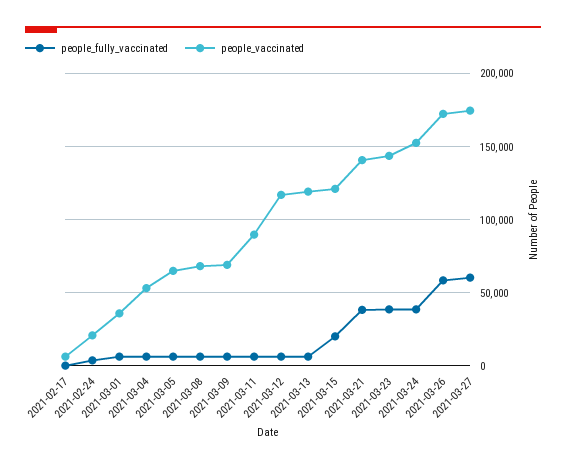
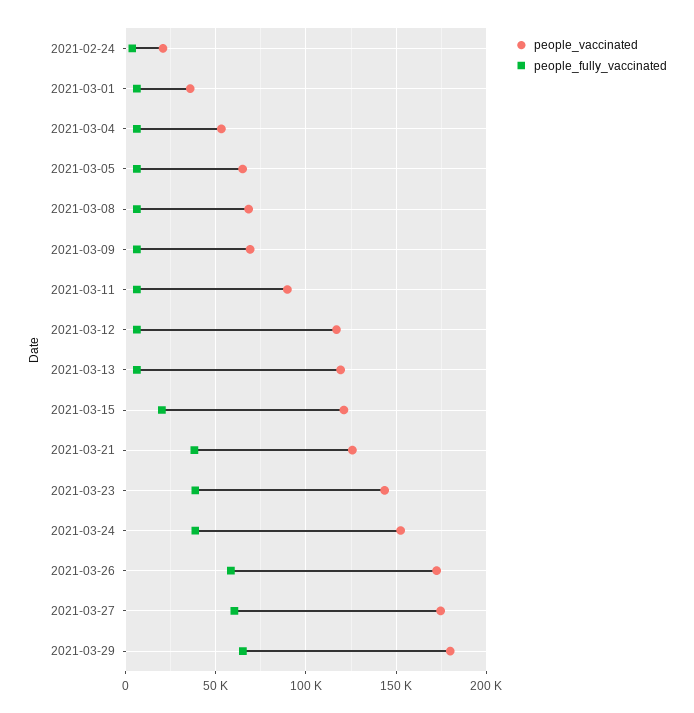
people_fully_vaccinated, 2021-02-17: 0 -> none
people_vaccinated, 2021-02-17: 5000 -> none
people_vaccinated, 2021-03-21: 140000 -> 125000
people_vaccinated, 2021-03-29: none -> 180000
people_fully_vaccinated, 2021-03-29: none -> 65000

